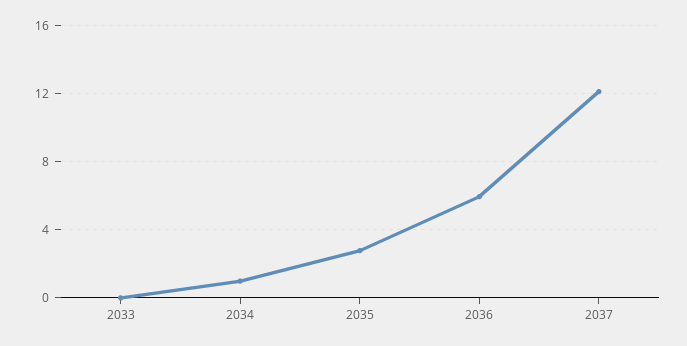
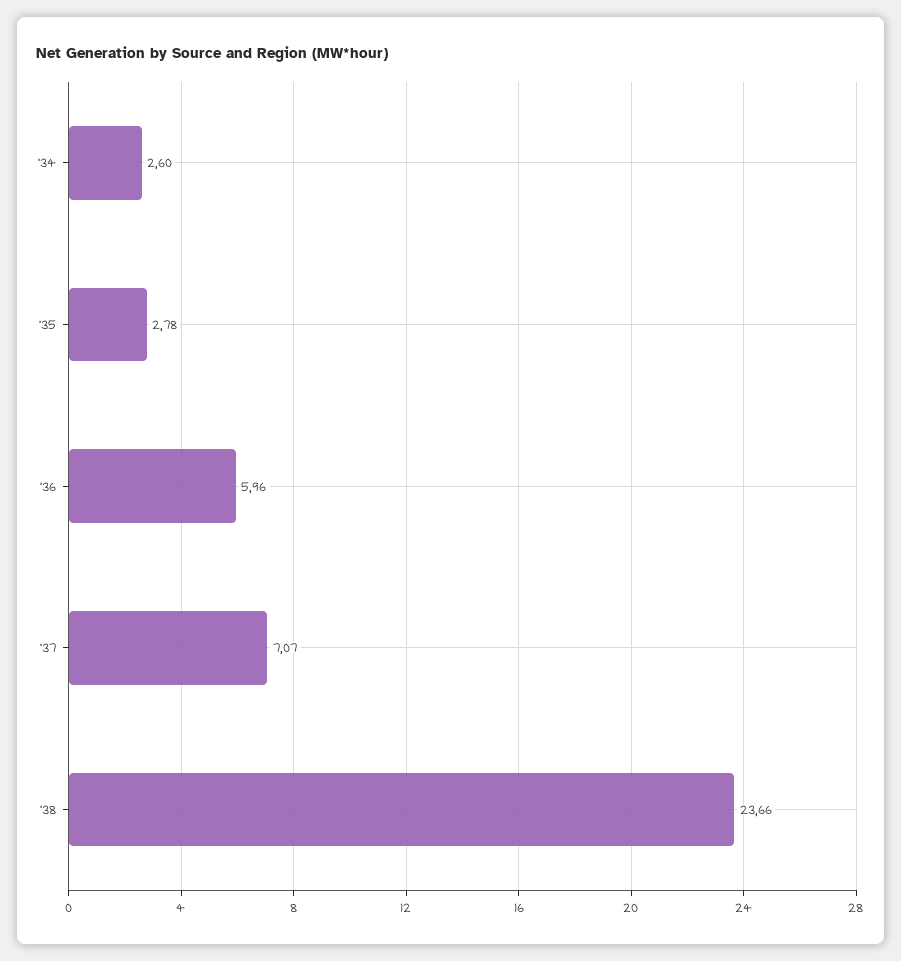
2033: 0 -> none
2034: 1 -> 2.6
2037: 12 -> 7.07
'38: none -> 23.66

